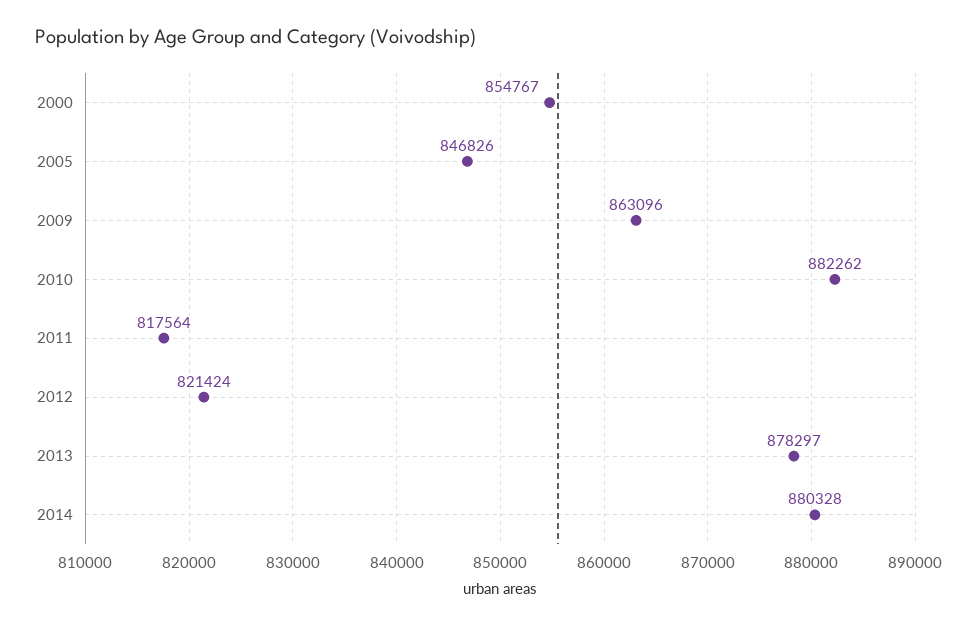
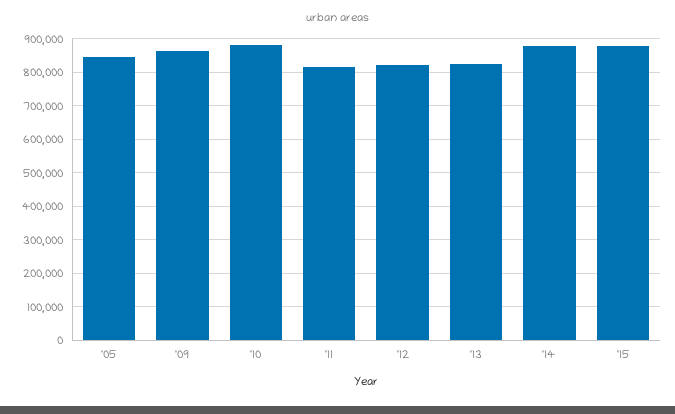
2000: 854767 -> none
2013: 878297 -> 820000
'15: none -> 880000

